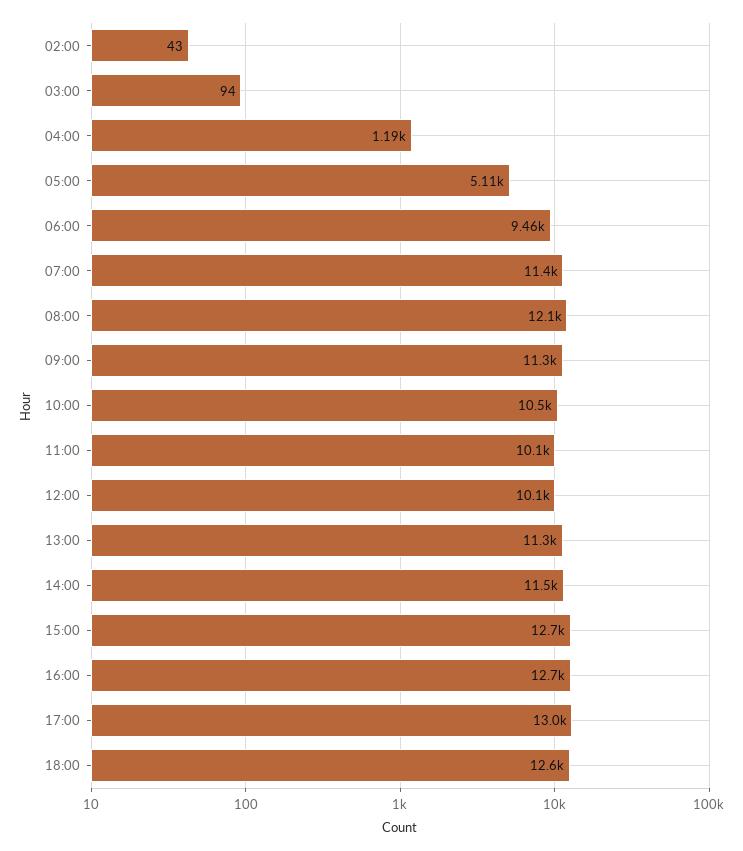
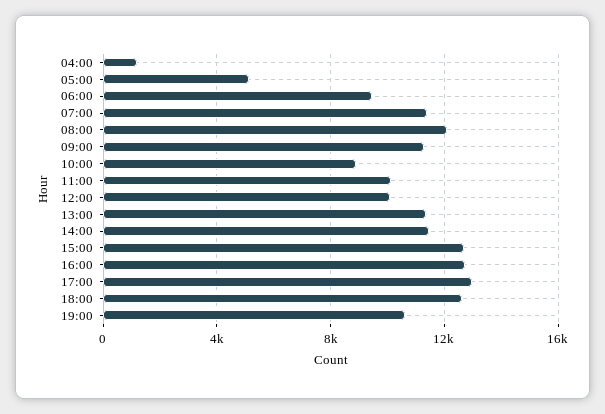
02:00: 43 -> none
03:00: 94 -> none
10:00: 10500 -> 9000
19:00: none -> 10500

